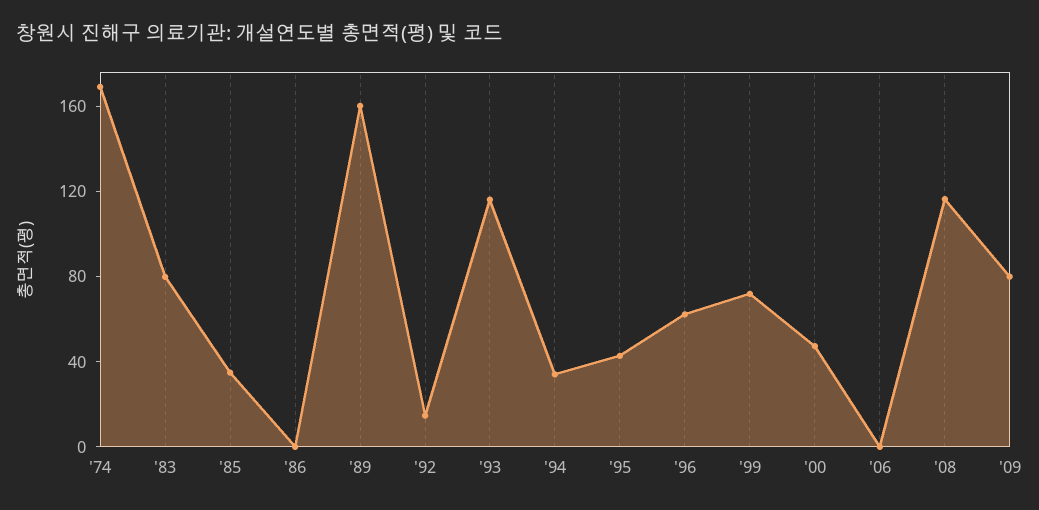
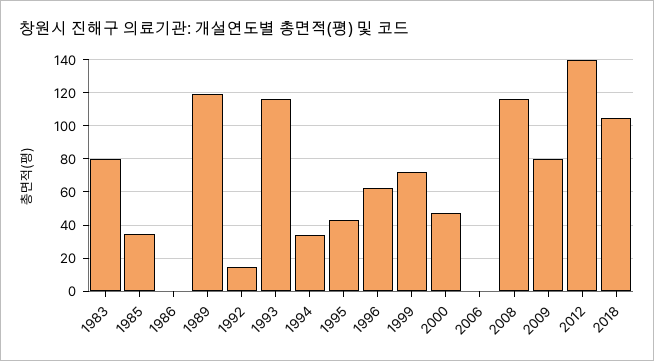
'74: 170 -> none
'89: 160 -> 120
2012: none -> 140
2018: none -> 105

